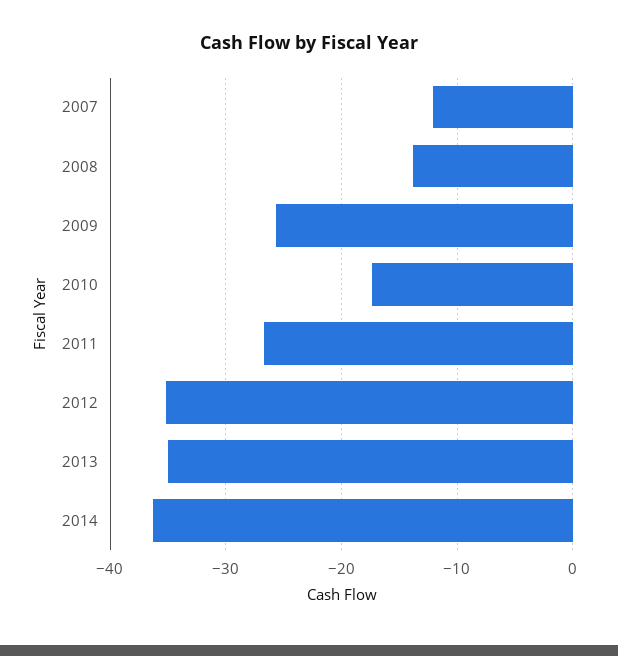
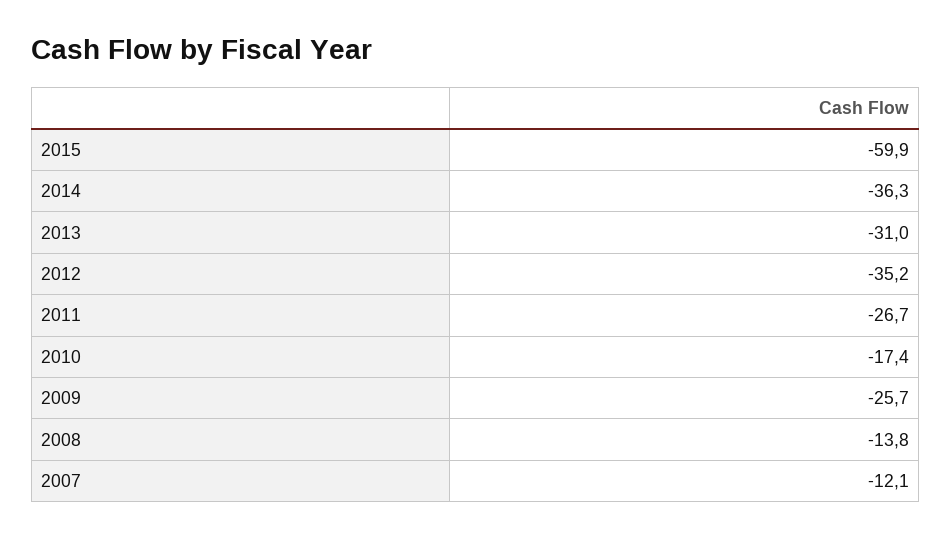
2013: -35 -> -31
2015: none -> -59.9

